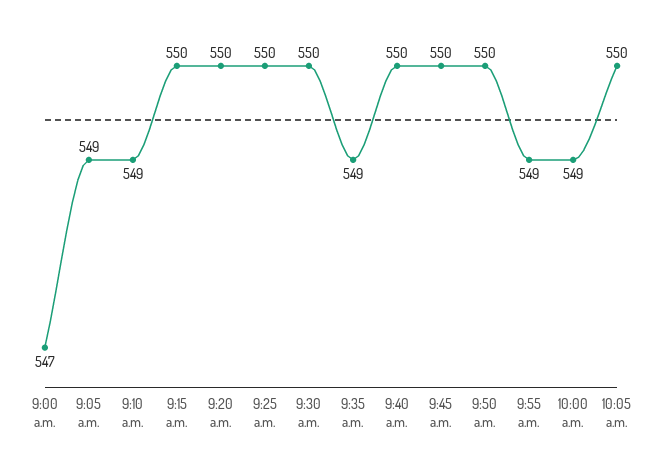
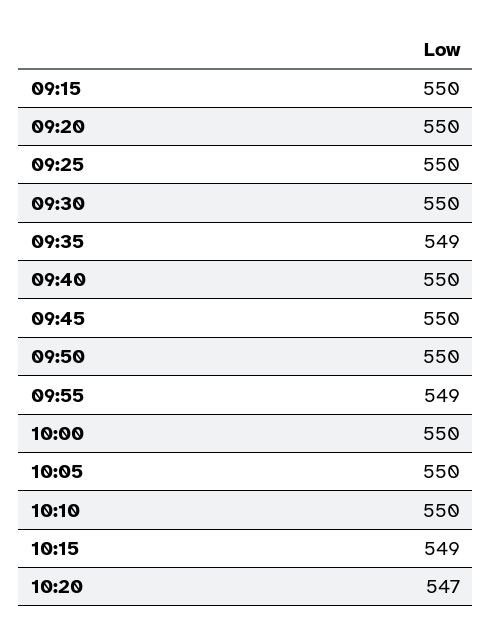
9:00 a.m.: 547 -> none
9:05 a.m.: 549 -> none
9:10 a.m.: 549 -> none
10:00 a.m.: 549 -> 550
10:10: none -> 550
10:15: none -> 549
10:20: none -> 547

